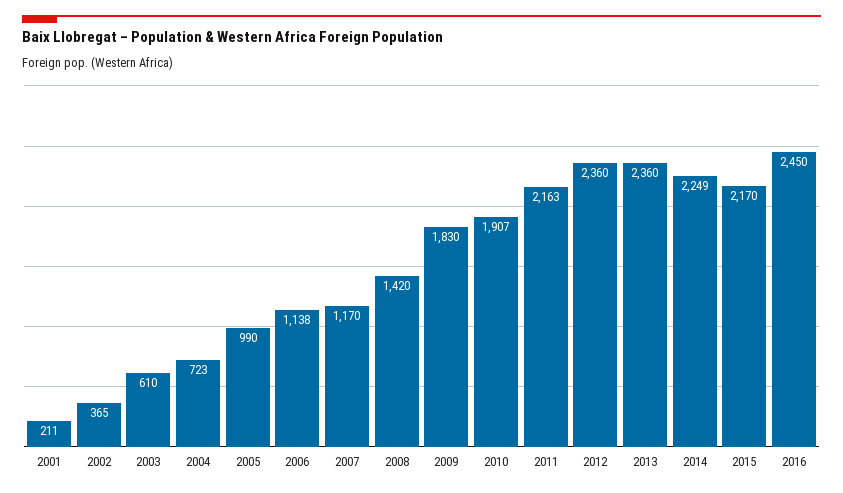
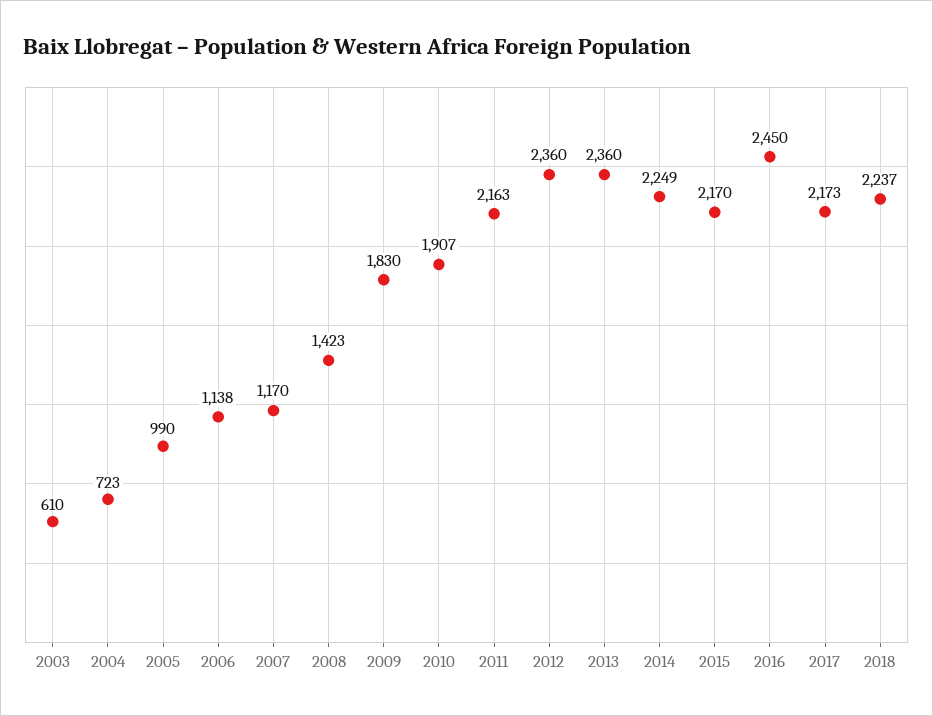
2001: 211 -> none
2002: 365 -> none
2008: 1420 -> 1423
2017: none -> 2173
2018: none -> 2237

